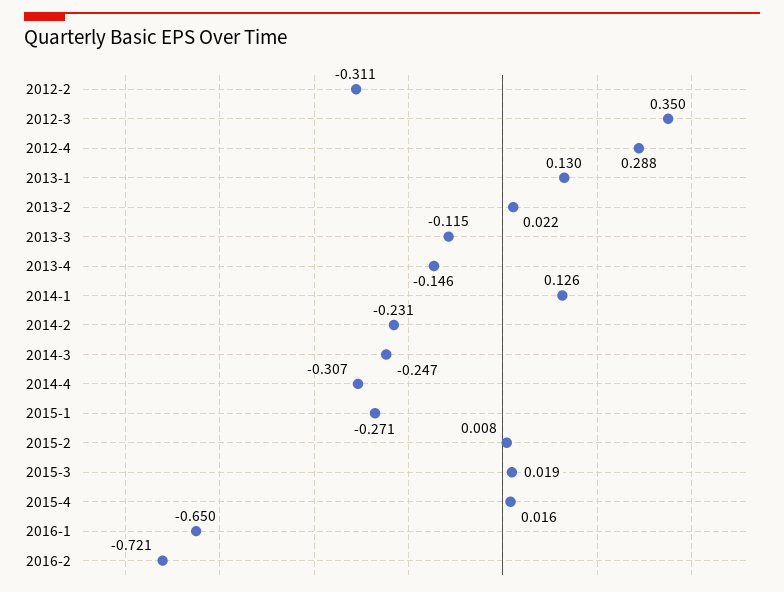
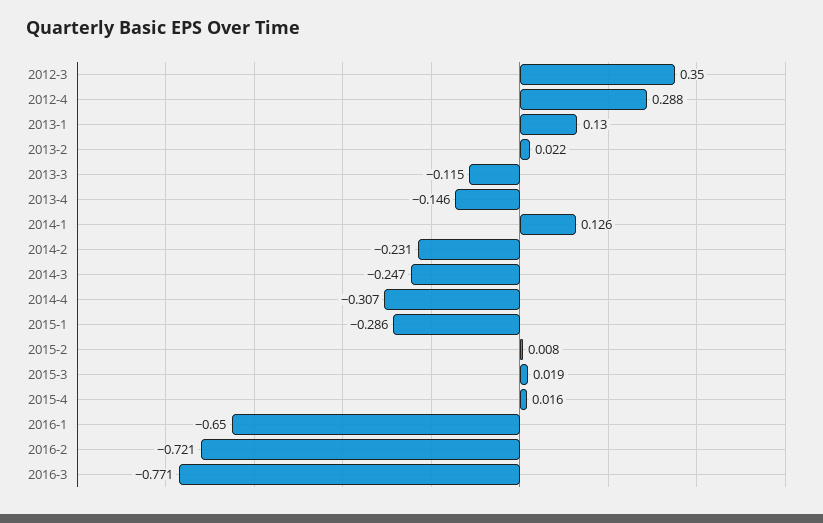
2012-2: -0.311 -> none
2015-1: -0.271 -> -0.286
2016-3: none -> -0.771

